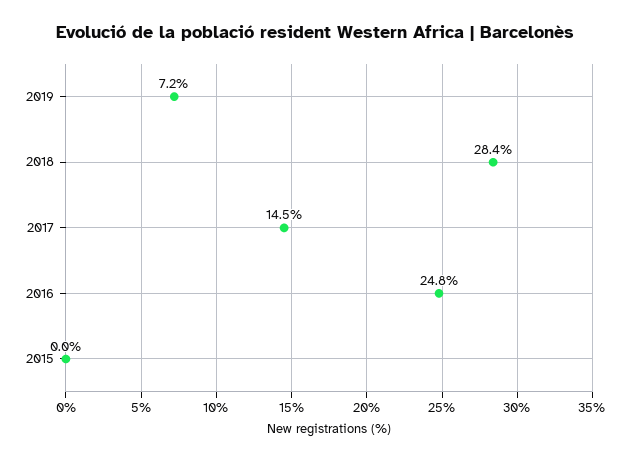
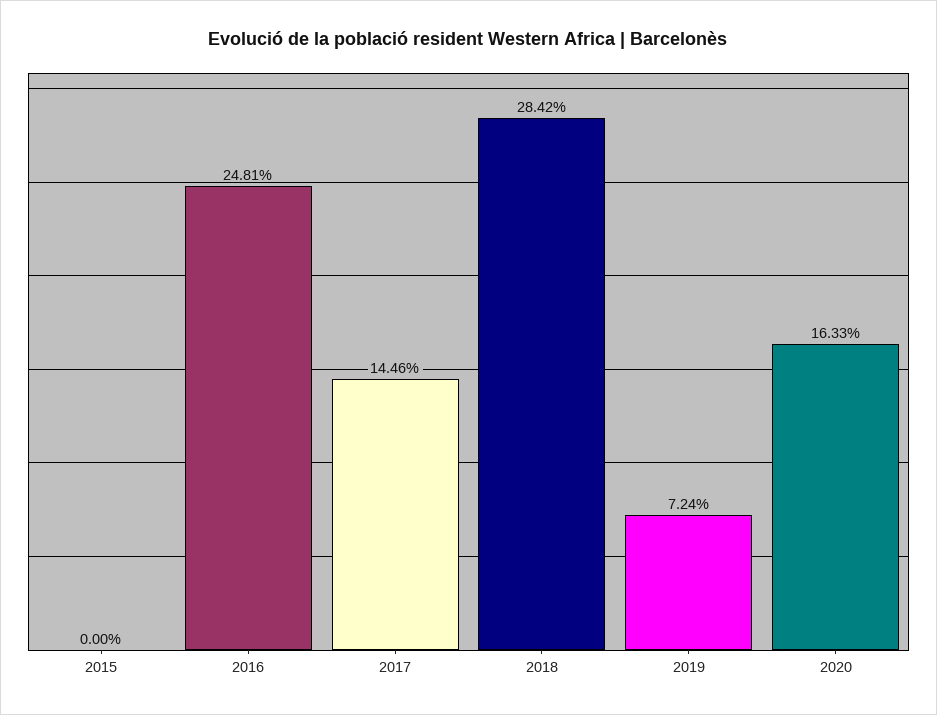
2020: none -> 16.33

